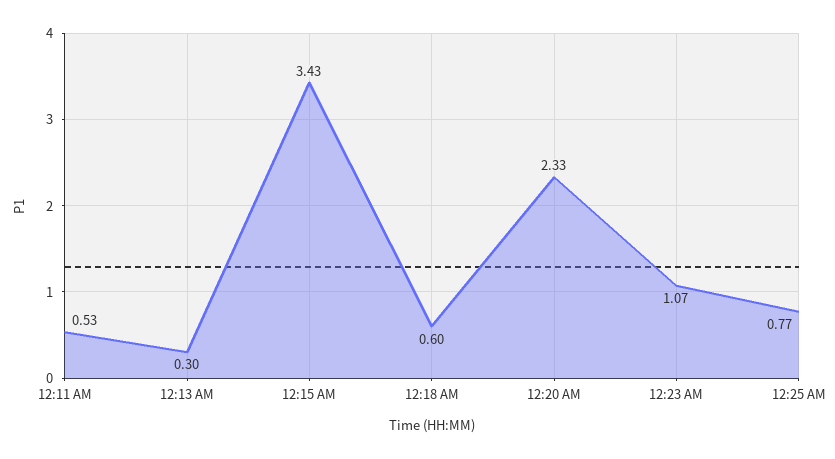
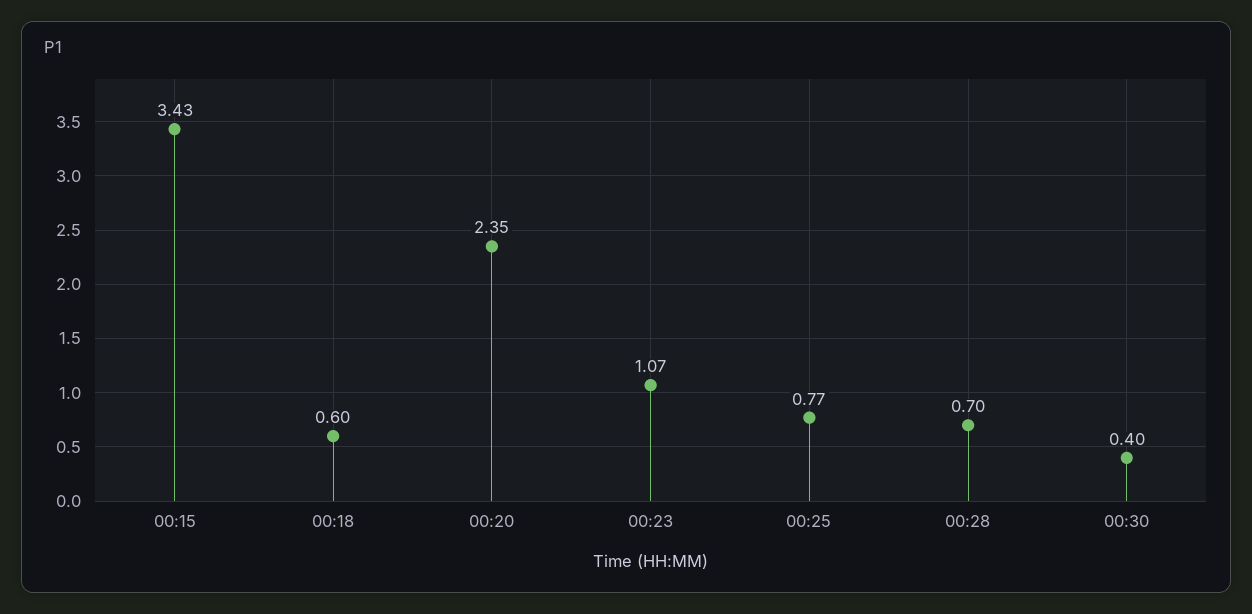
12:11 AM: 0.53 -> none
12:13 AM: 0.3 -> none
12:20 AM: 2.33 -> 2.35
00:28: none -> 0.7
00:30: none -> 0.4

